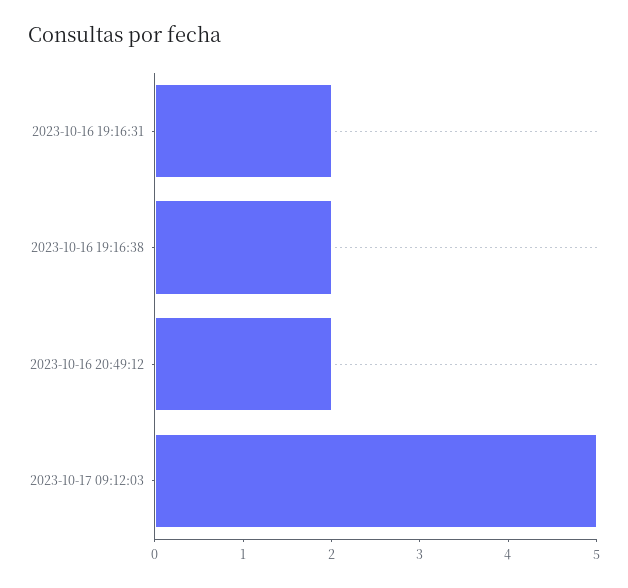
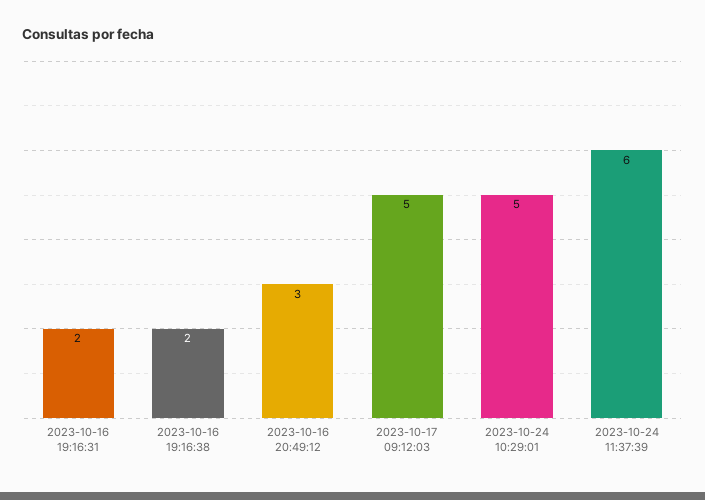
2023-10-16 20:49:12: 2 -> 3
2023-10-24 10:29:01: none -> 5
2023-10-24 11:37:39: none -> 6

